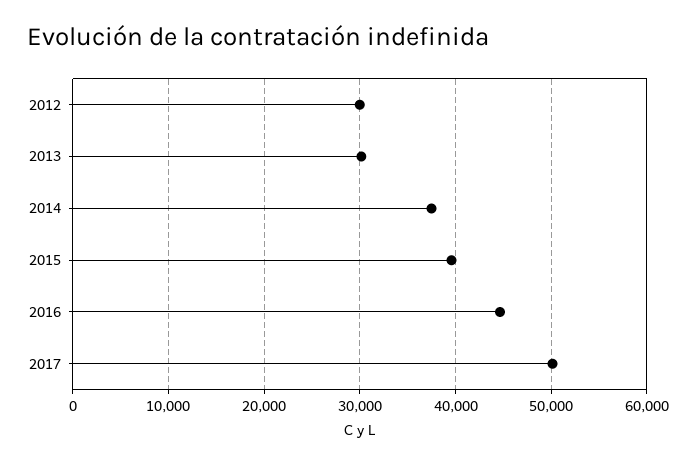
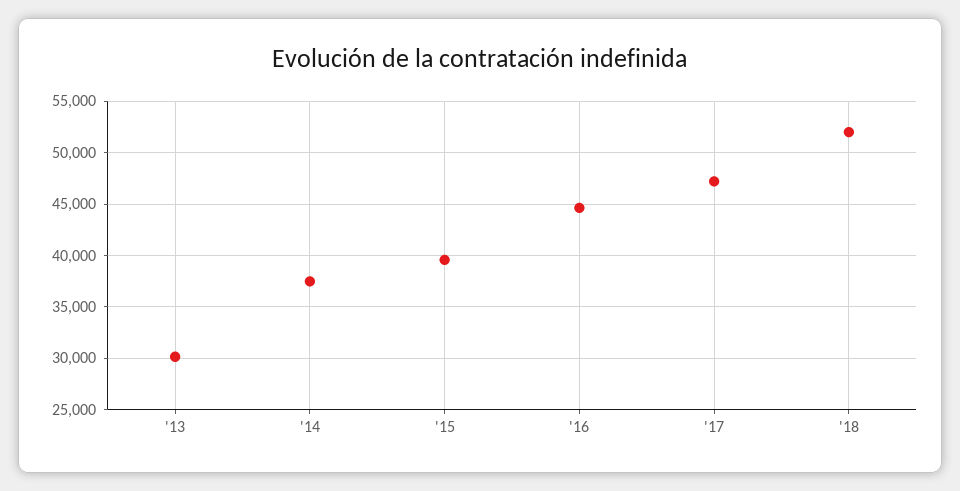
2012: 30000 -> none
2017: 50000 -> 47000
'18: none -> 52000

